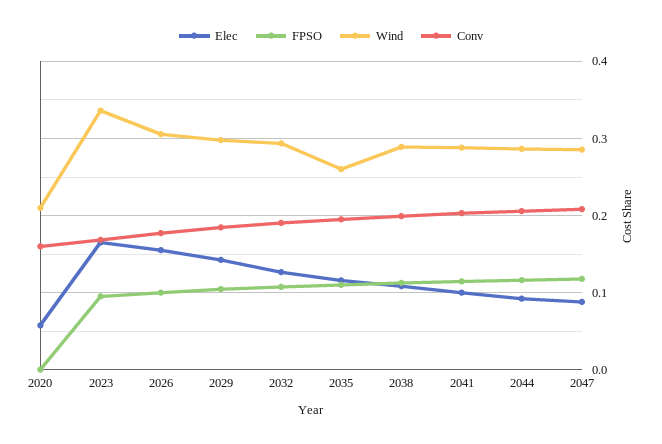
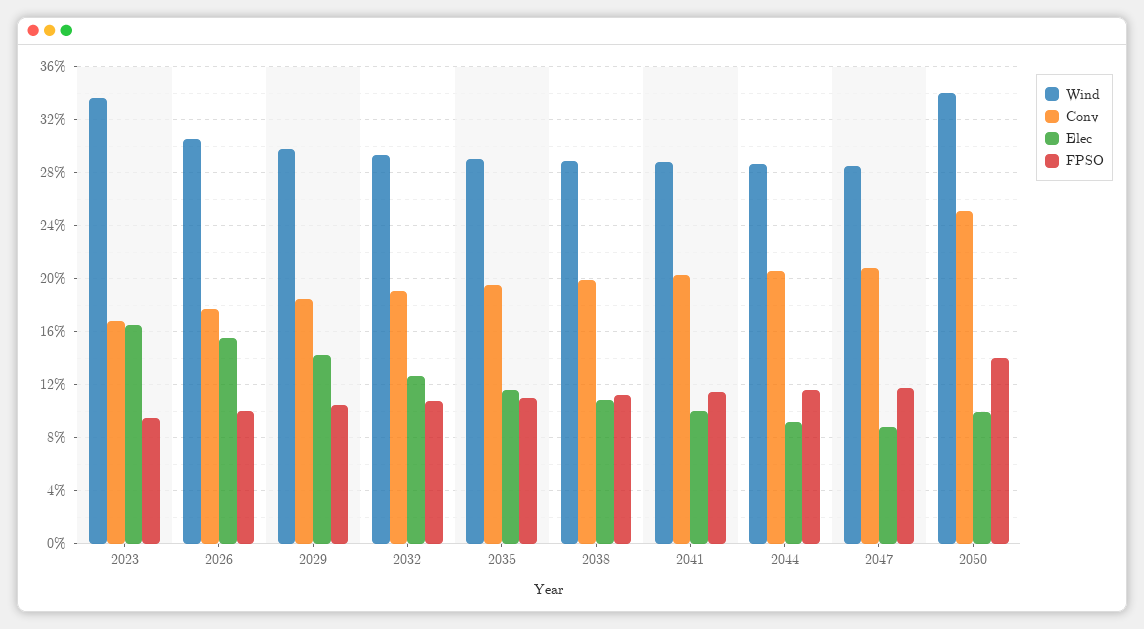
Elec, 2020: 0.06 -> none
FPSO, 2020: 0 -> none
Wind, 2020: 0.21 -> none
Conv, 2020: 0.16 -> none
Wind, 2035: 0.26 -> 0.29
Wind, 2050: none -> 0.34
Conv, 2050: none -> 0.25
Elec, 2050: none -> 0.1
FPSO, 2050: none -> 0.14

